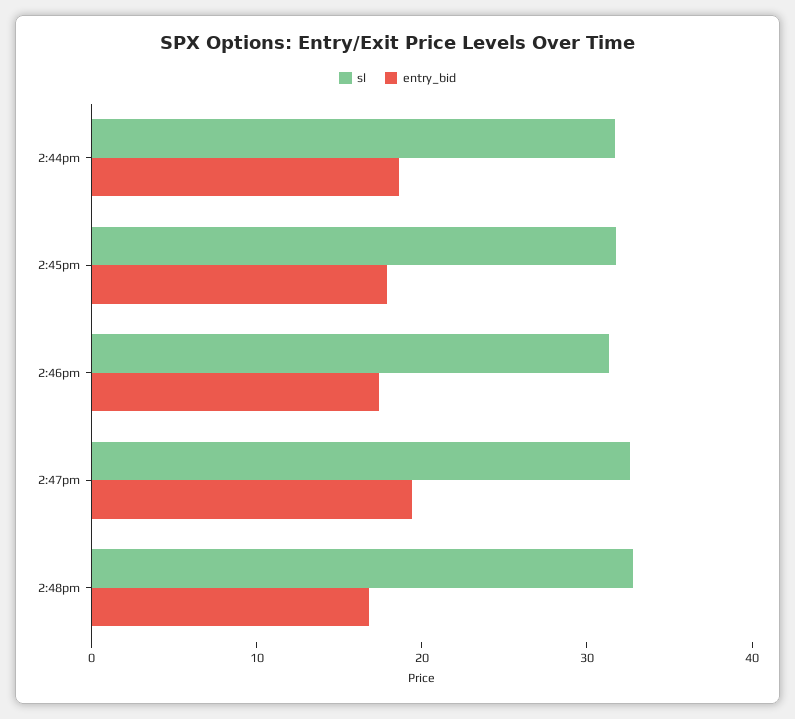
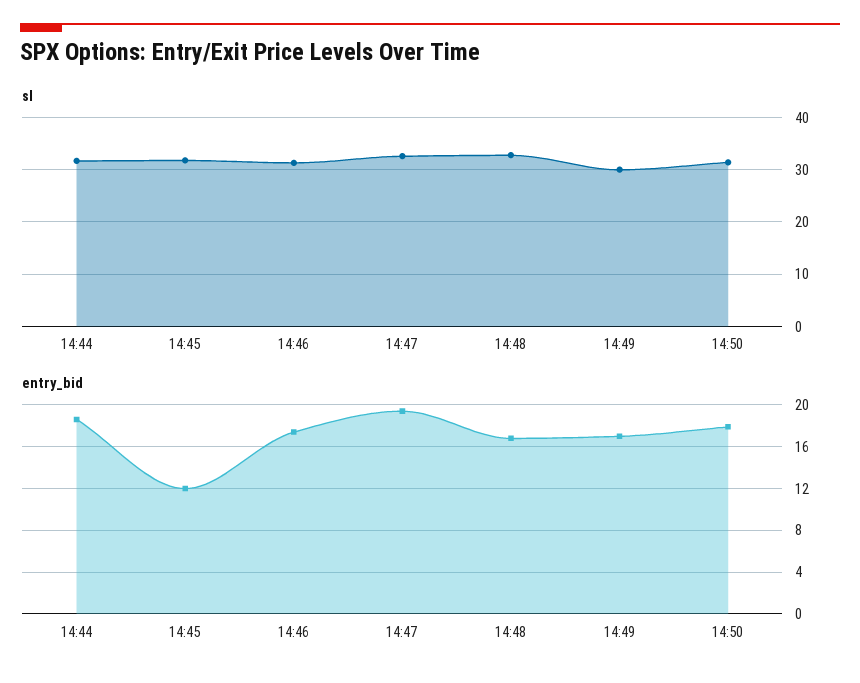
entry_bid, 2:45pm: 18 -> 12
sl, 14:49: none -> 30
sl, 14:50: none -> 32
entry_bid, 14:49: none -> 17
entry_bid, 14:50: none -> 18

